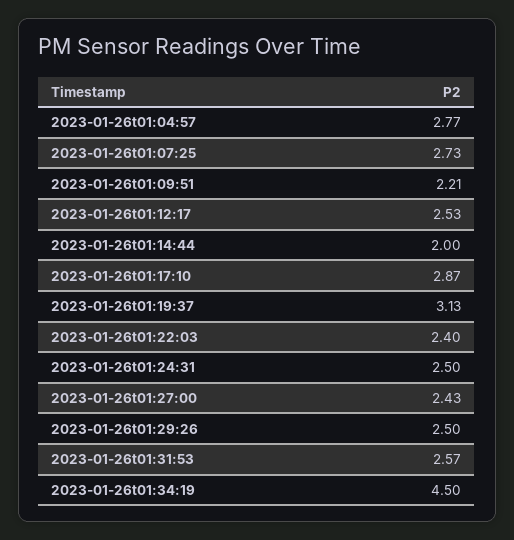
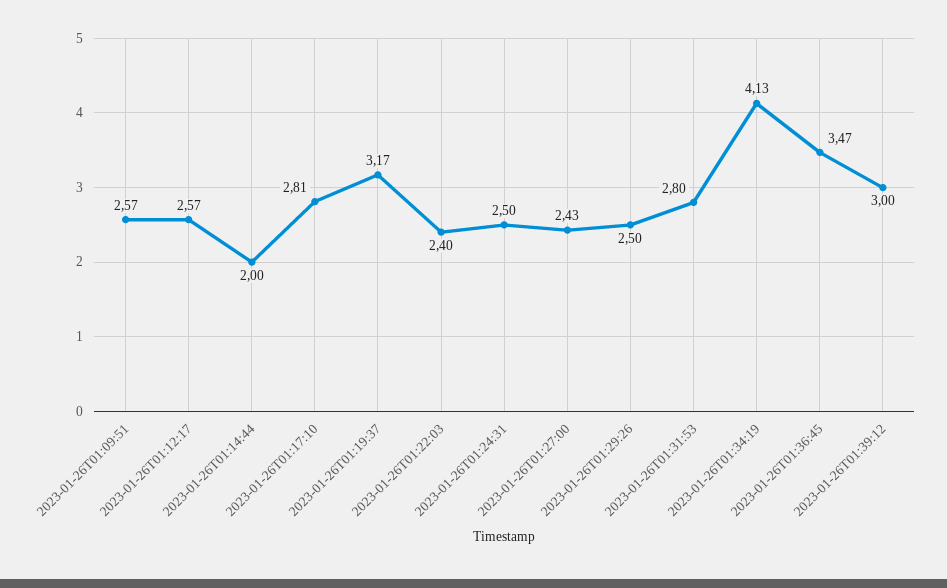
2023-01-26t01:04:57: 2.77 -> none
2023-01-26t01:07:25: 2.73 -> none
2023-01-26t01:09:51: 2.21 -> 2.57
2023-01-26t01:12:17: 2.53 -> 2.57
2023-01-26t01:17:10: 2.87 -> 2.81
2023-01-26t01:19:37: 3.13 -> 3.17
2023-01-26t01:31:53: 2.57 -> 2.8
2023-01-26t01:34:19: 4.5 -> 4.13
2023-01-26T01:36:45: none -> 3.47
2023-01-26T01:39:12: none -> 3

